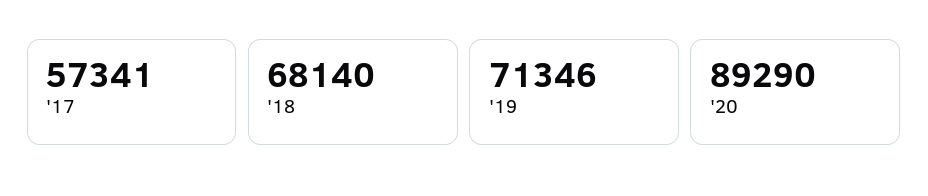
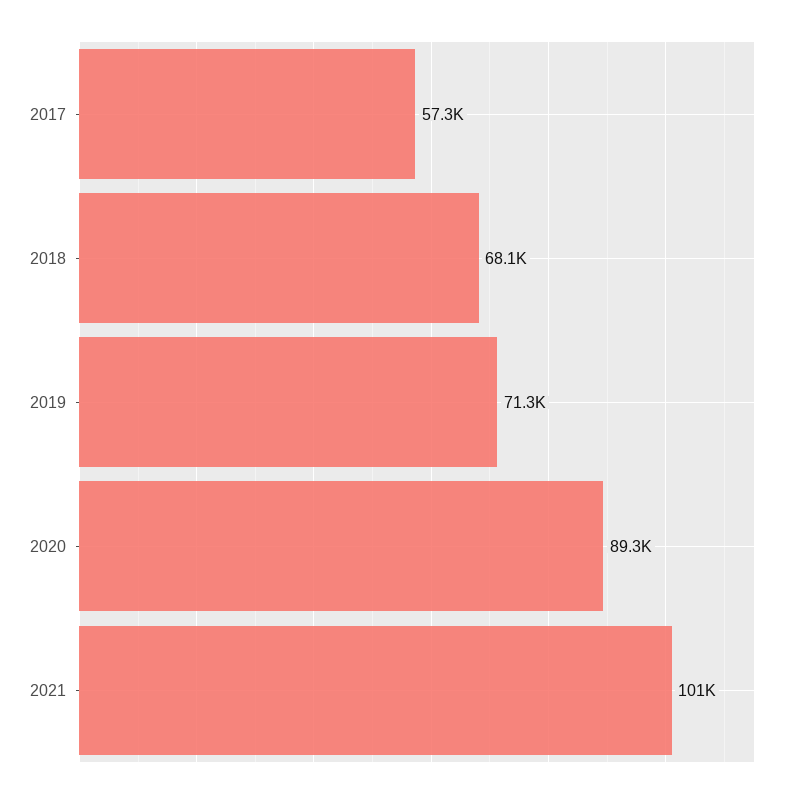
2021: none -> 101000

